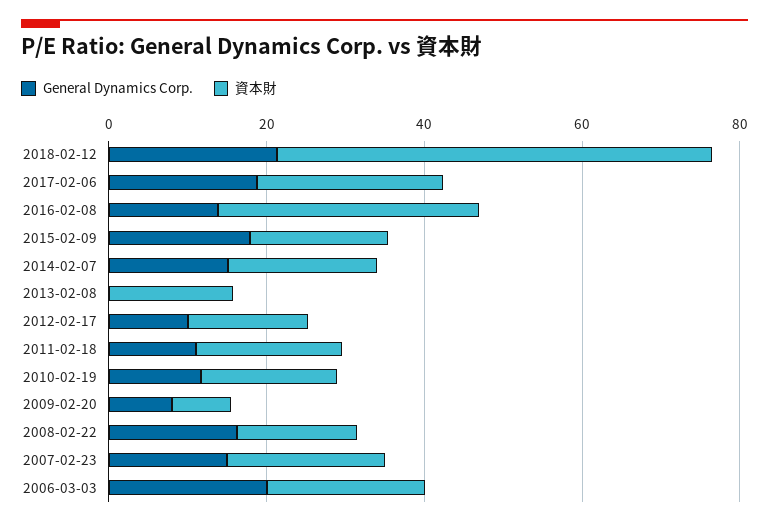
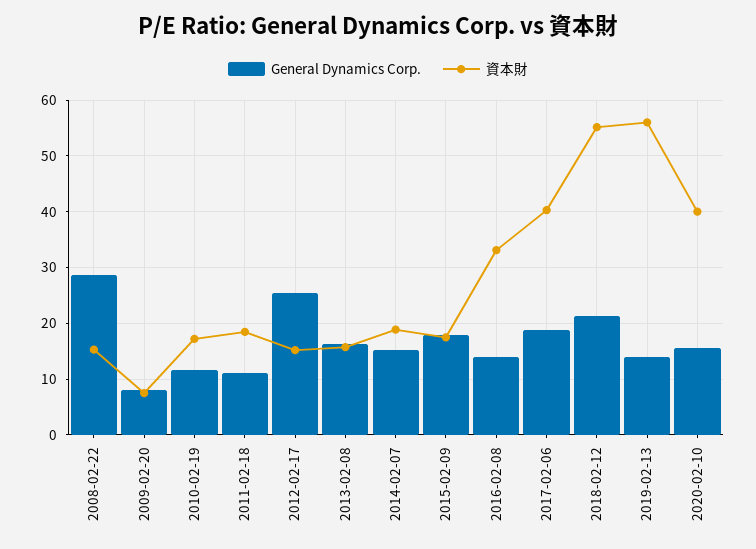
資本財, 2017-02-06: 25 -> 40
General Dynamics Corp., 2013-02-08: 0 -> 16
General Dynamics Corp., 2012-02-17: 10 -> 26
General Dynamics Corp., 2008-02-22: 15 -> 28
General Dynamics Corp., 2007-02-23: 15 -> none
資本財, 2007-02-23: 20 -> none
General Dynamics Corp., 2006-03-03: 20 -> none
資本財, 2006-03-03: 20 -> none
General Dynamics Corp., 2019-02-13: none -> 14
資本財, 2019-02-13: none -> 56
General Dynamics Corp., 2020-02-10: none -> 16
資本財, 2020-02-10: none -> 40

